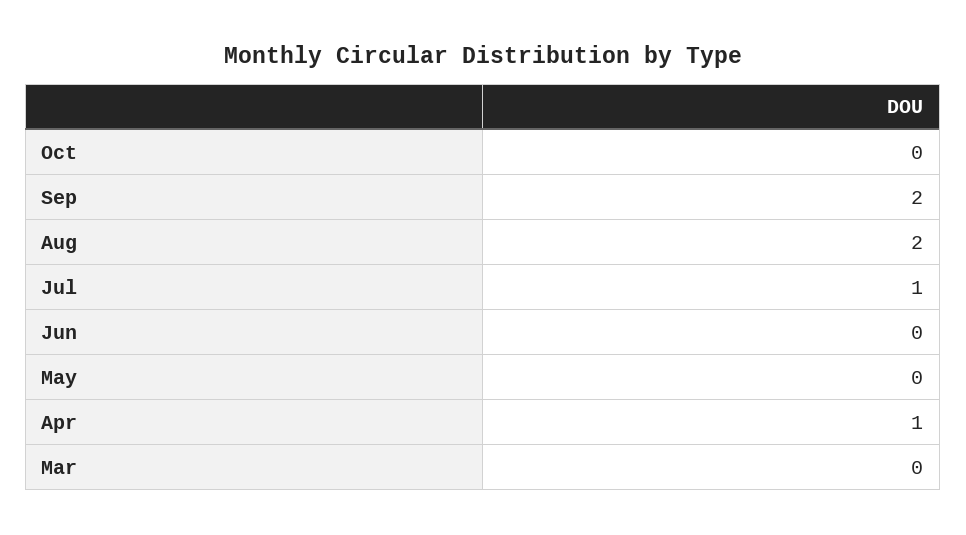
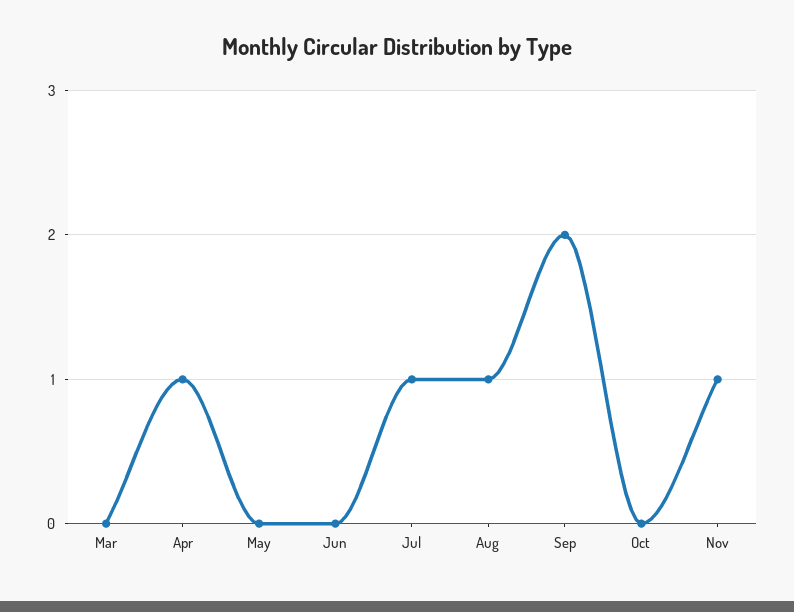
Aug: 2 -> 1
Nov: none -> 1

